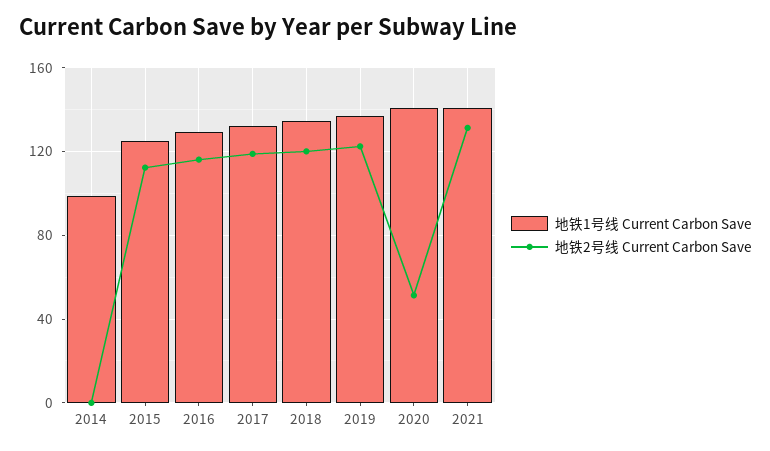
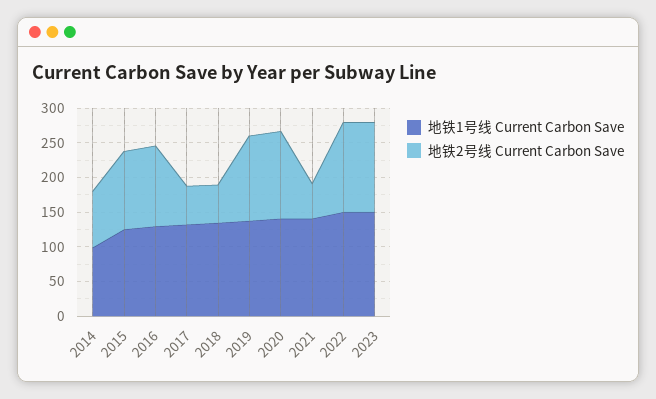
地铁2号线 Current Carbon Save, 2014: 0 -> 75
地铁2号线 Current Carbon Save, 2017: 120 -> 50
地铁2号线 Current Carbon Save, 2018: 120 -> 50
地铁2号线 Current Carbon Save, 2020: 50 -> 125
地铁2号线 Current Carbon Save, 2021: 130 -> 50
地铁1号线 Current Carbon Save, 2022: none -> 150
地铁2号线 Current Carbon Save, 2022: none -> 125
地铁1号线 Current Carbon Save, 2023: none -> 150
地铁2号线 Current Carbon Save, 2023: none -> 125

